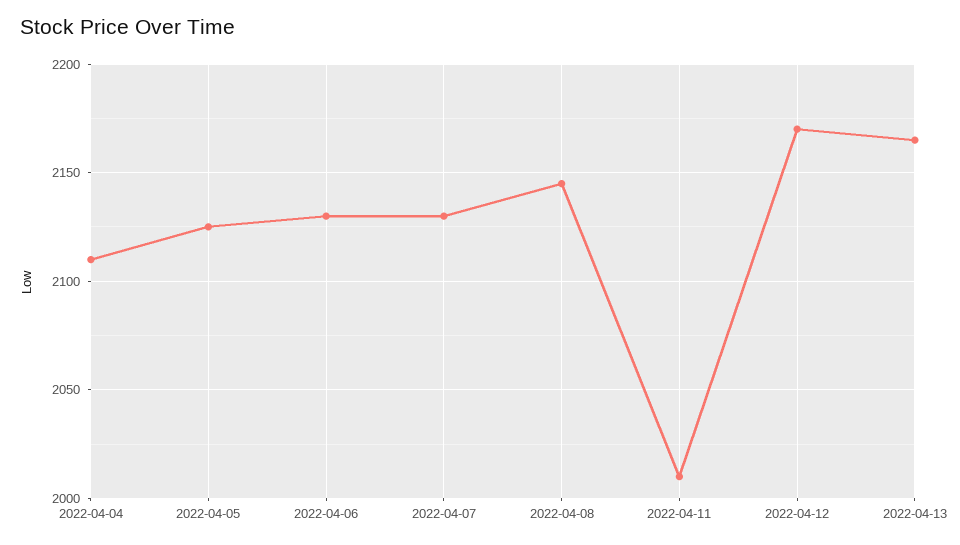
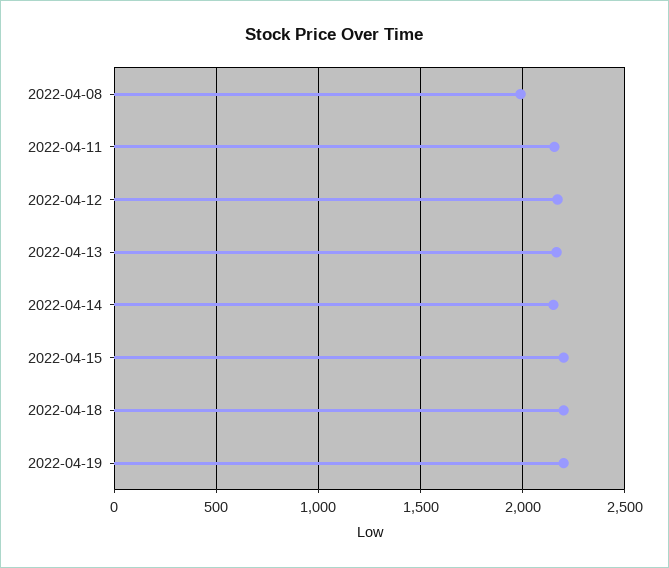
2022-04-04: 2110 -> none
2022-04-05: 2125 -> none
2022-04-06: 2130 -> none
2022-04-07: 2130 -> none
2022-04-08: 2145 -> 2000
2022-04-11: 2010 -> 2150
2022-04-14: none -> 2150
2022-04-15: none -> 2200
2022-04-18: none -> 2200
2022-04-19: none -> 2200

